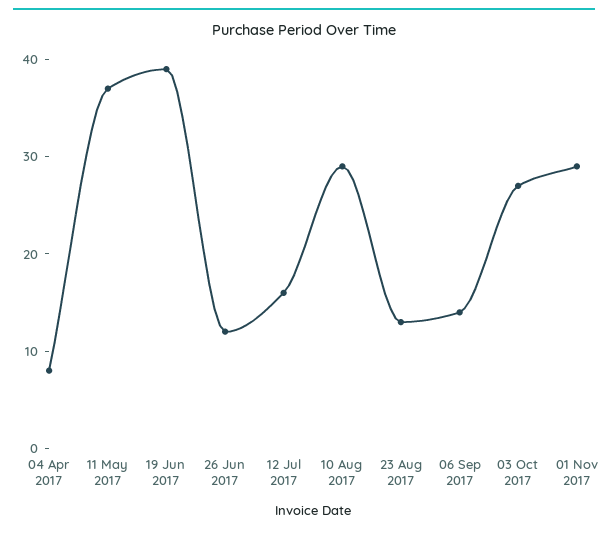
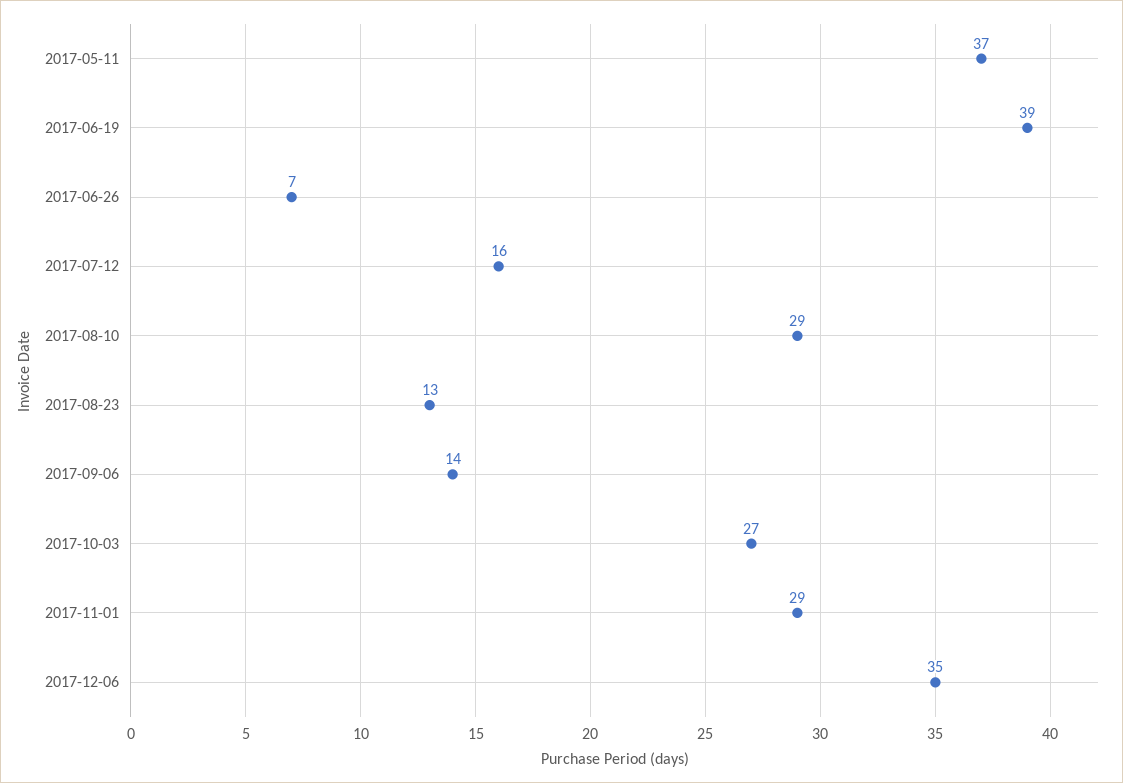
04 Apr 2017: 8 -> none
26 Jun 2017: 12 -> 7
2017-12-06: none -> 35

